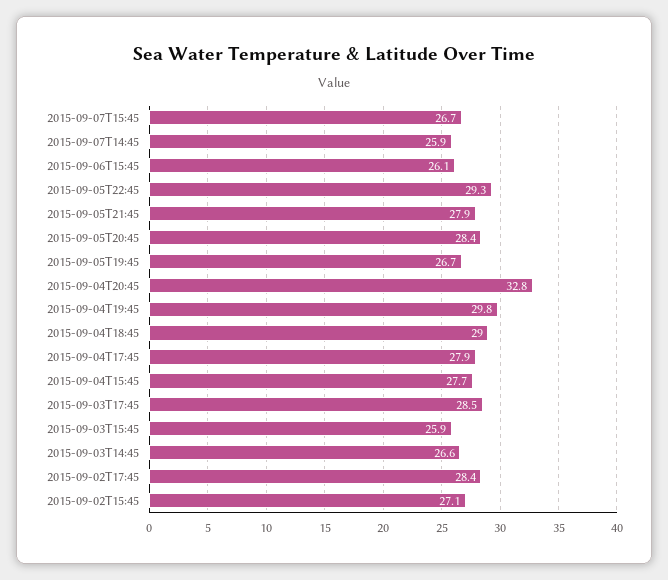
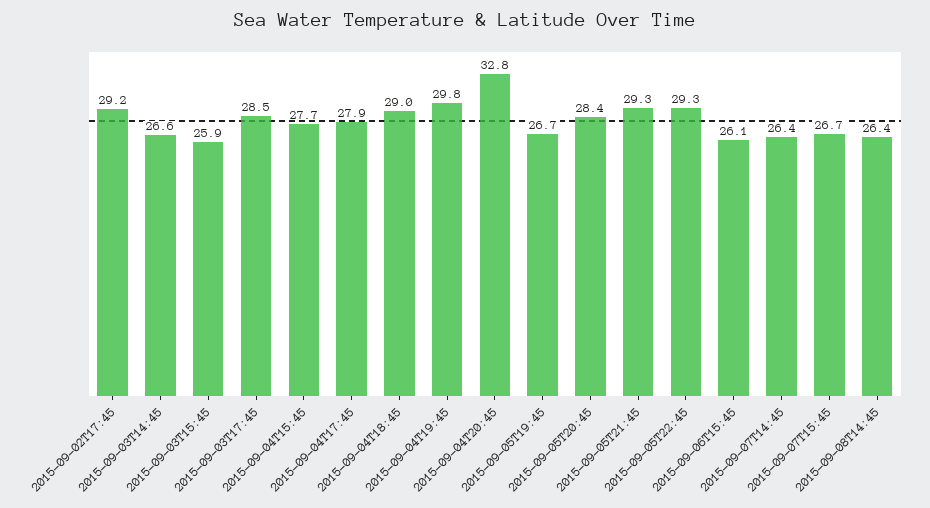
2015-09-07T14:45: 25.9 -> 26.4
2015-09-05T21:45: 27.9 -> 29.3
2015-09-02T17:45: 28.4 -> 29.2
2015-09-02T15:45: 27.1 -> none
2015-09-08T14:45: none -> 26.4

